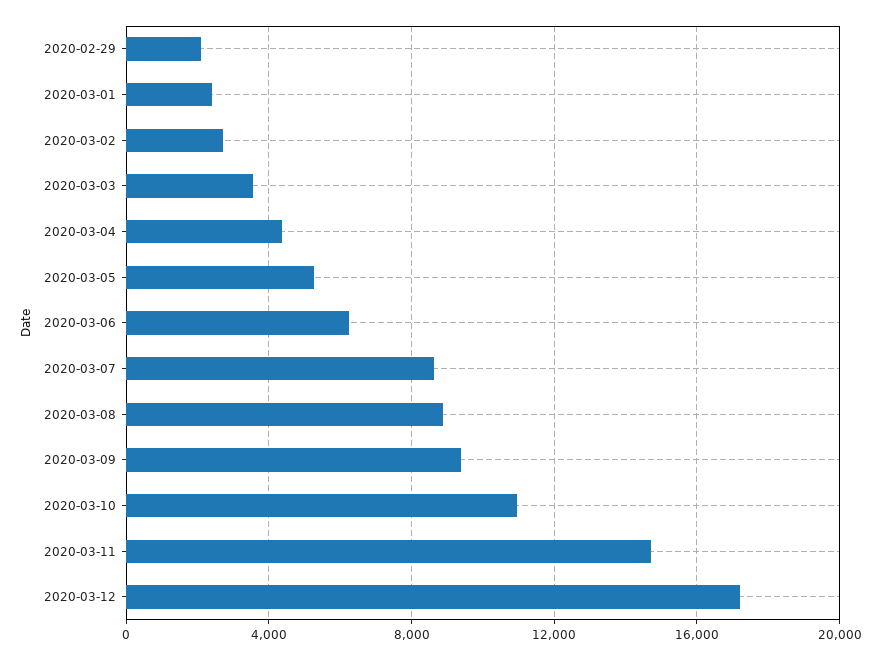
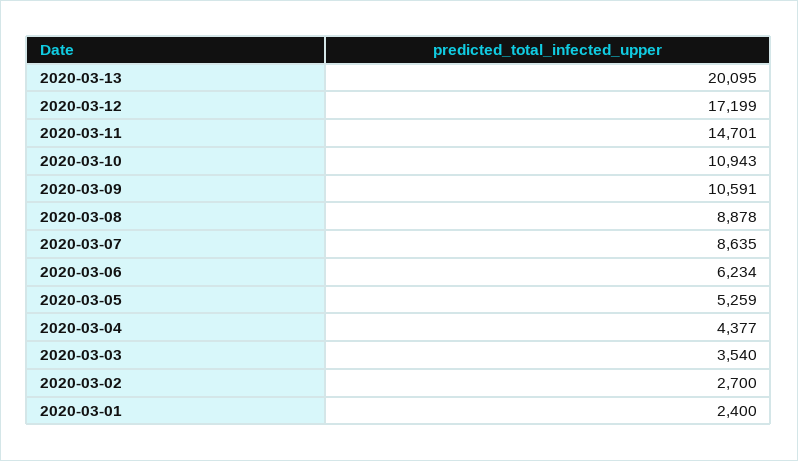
2020-02-29: 2000 -> none
2020-03-09: 9500 -> 10591
2020-03-13: none -> 20095

